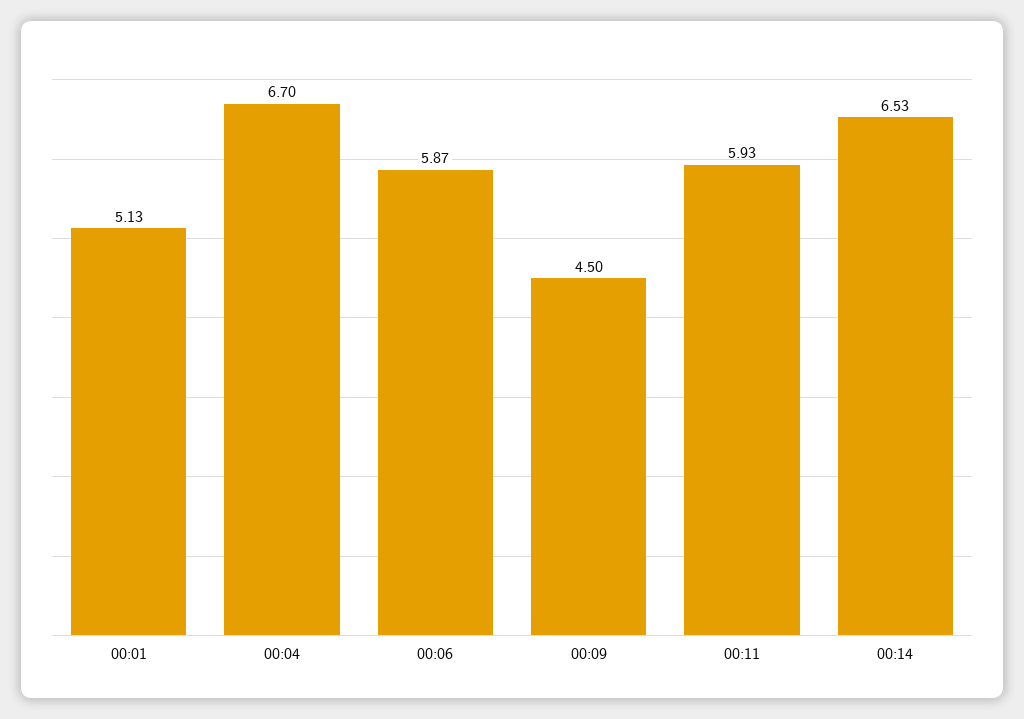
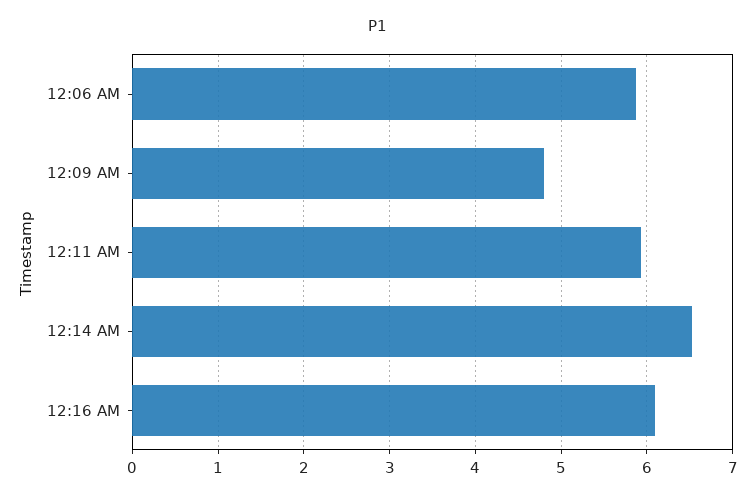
00:01: 5.13 -> none
00:04: 6.7 -> none
00:09: 4.5 -> 4.8
12:16 AM: none -> 6.1

